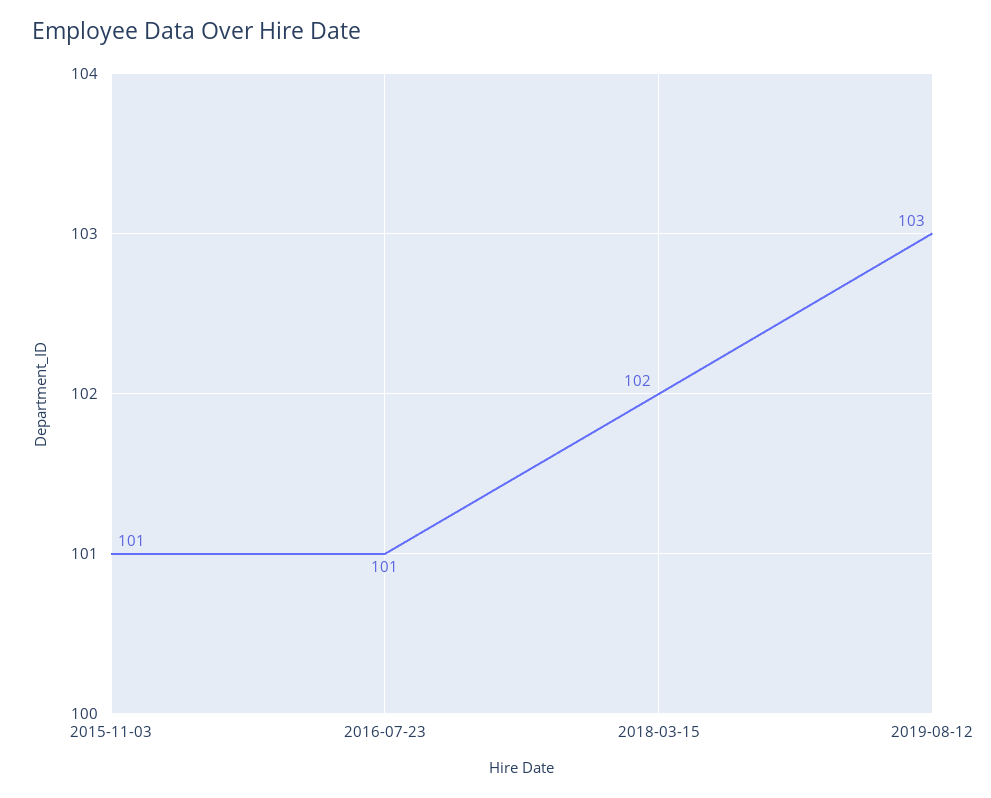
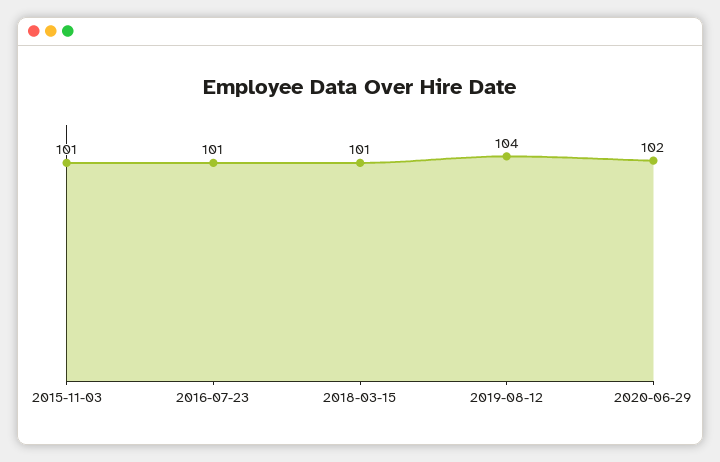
2018-03-15: 102 -> 101
2019-08-12: 103 -> 104
2020-06-29: none -> 102

